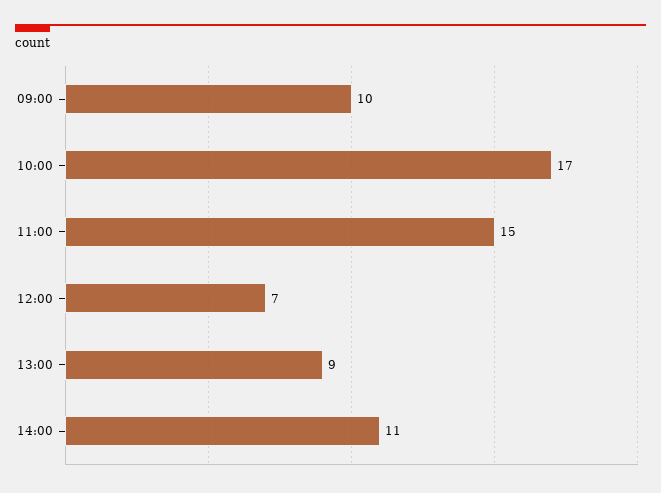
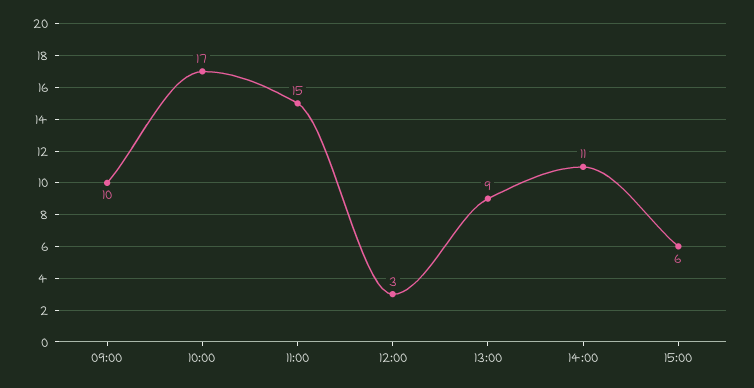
12:00: 7 -> 3
15:00: none -> 6

